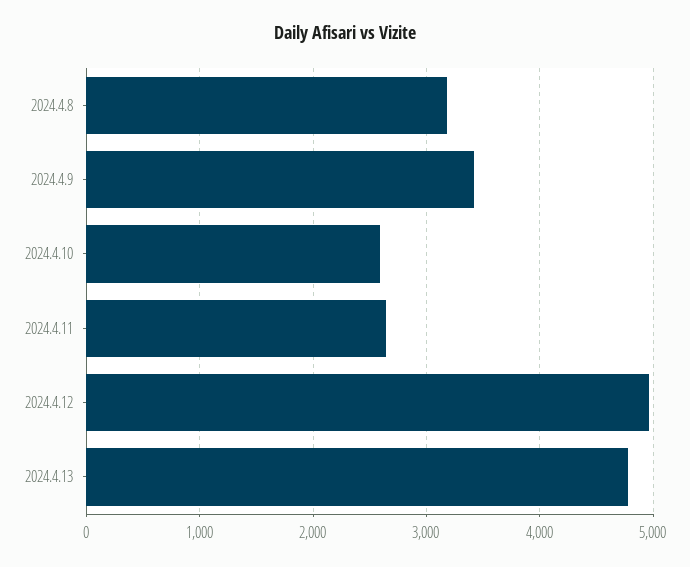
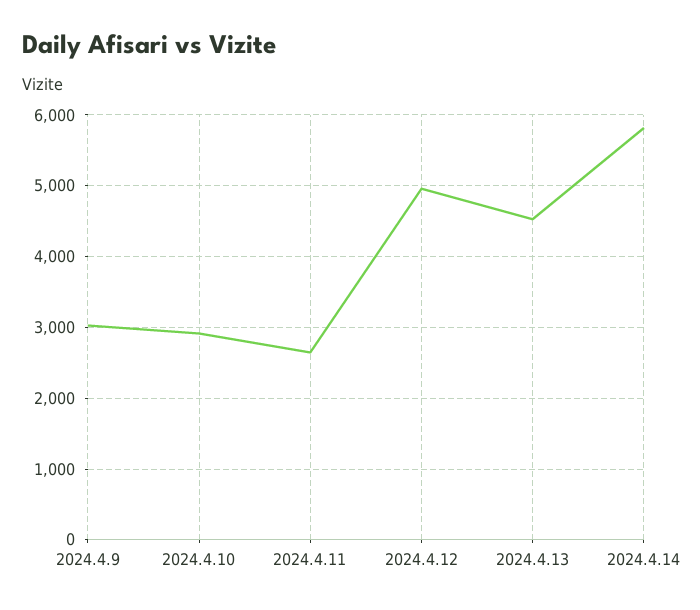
2024.4.8: 3200 -> none
2024.4.9: 3400 -> 3000
2024.4.10: 2600 -> 2900
2024.4.13: 4800 -> 4500
2024.4.14: none -> 5800

